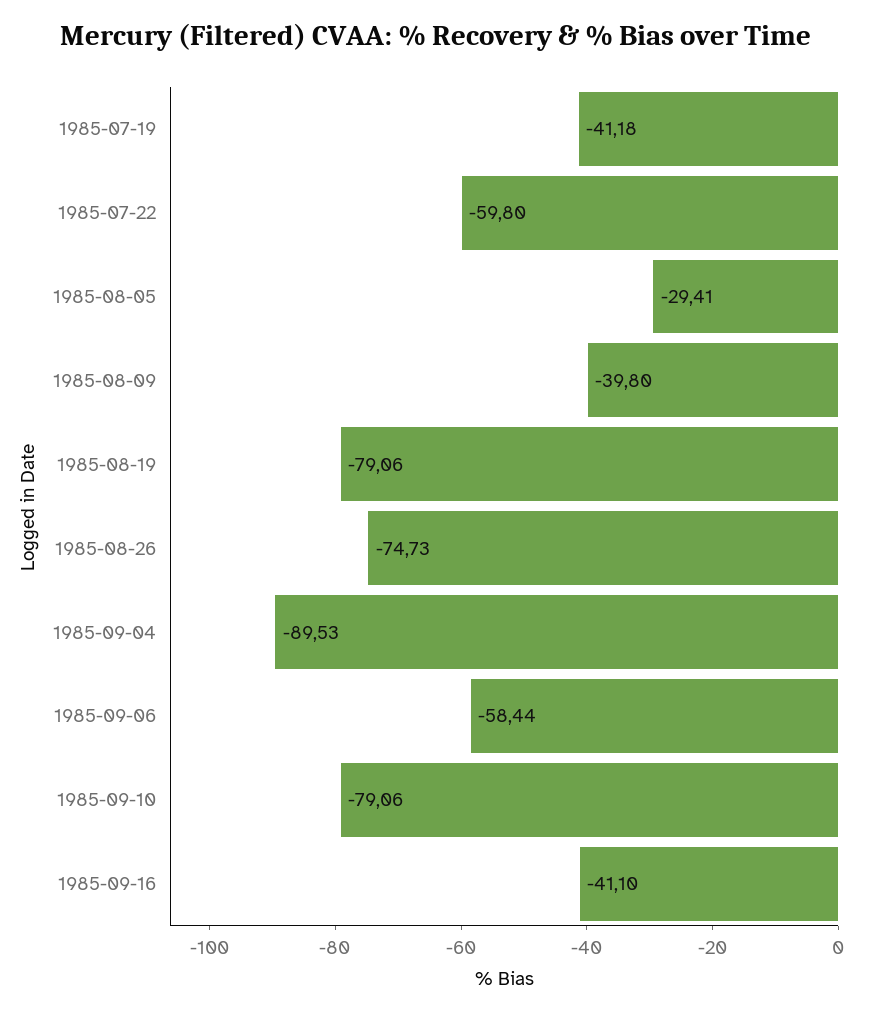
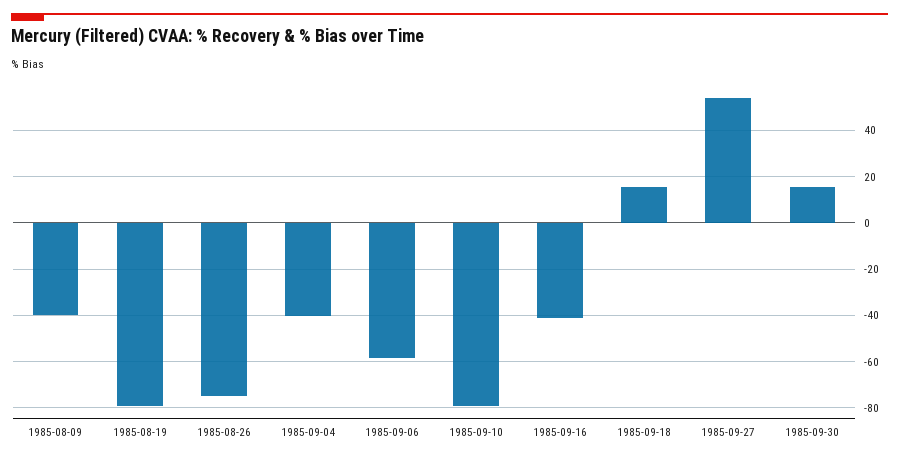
1985-07-19: -41.18 -> none
1985-07-22: -59.8 -> none
1985-08-05: -29.41 -> none
1985-09-04: -89.53 -> -40
1985-09-18: none -> 15
1985-09-27: none -> 55
1985-09-30: none -> 15

